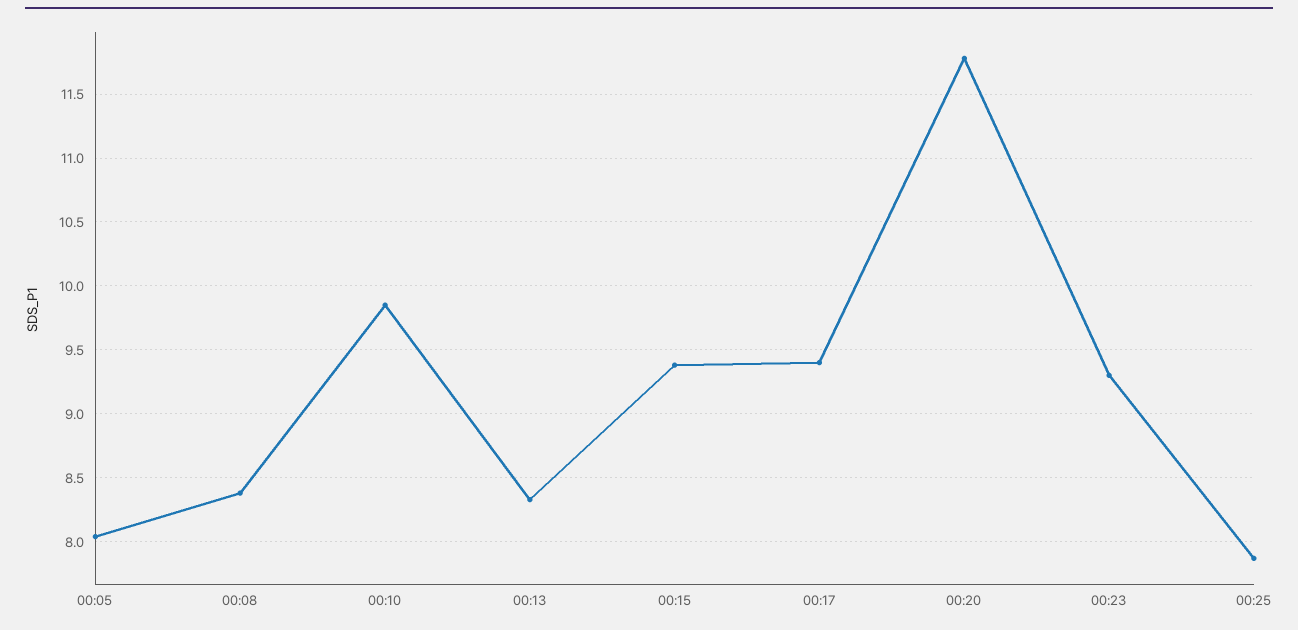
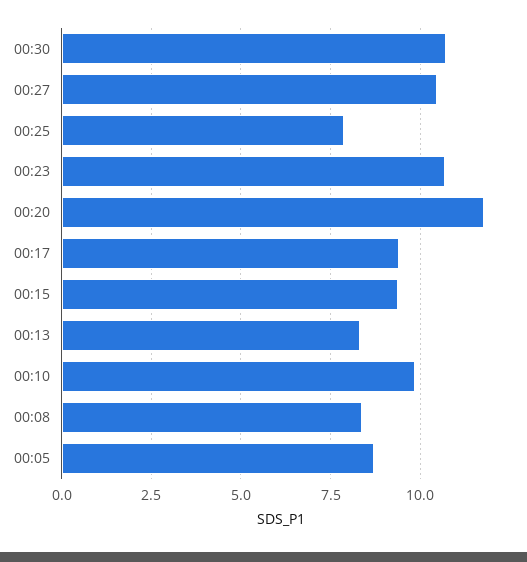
00:05: 8.05 -> 8.75
00:23: 9.3 -> 10.75
00:30: none -> 10.75
00:27: none -> 10.5

